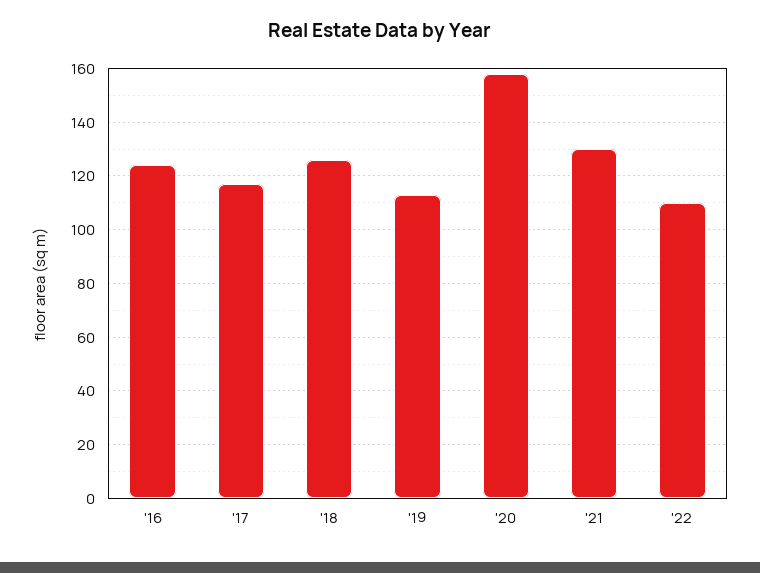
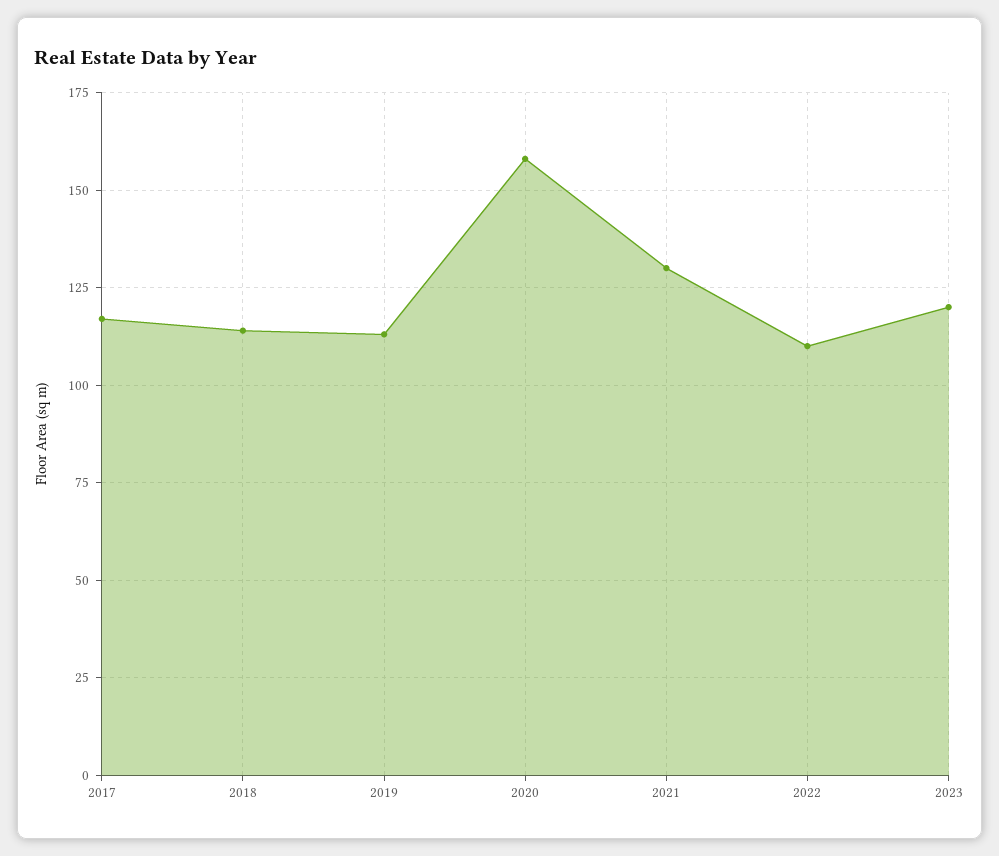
'16: 125 -> none
'18: 125 -> 115
2023: none -> 120

